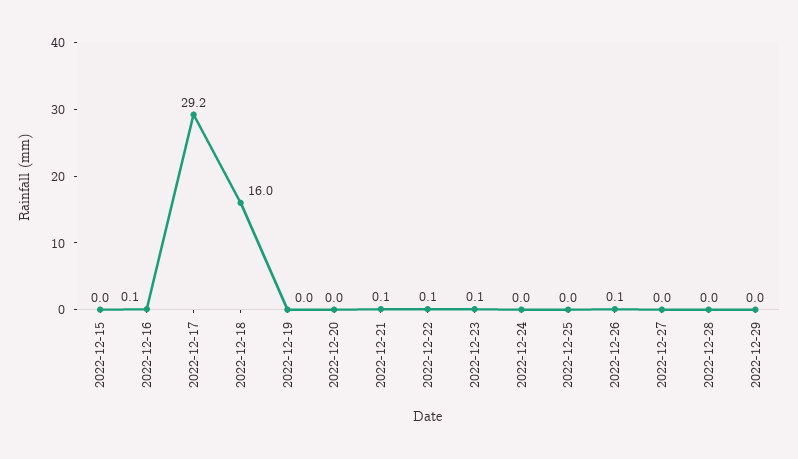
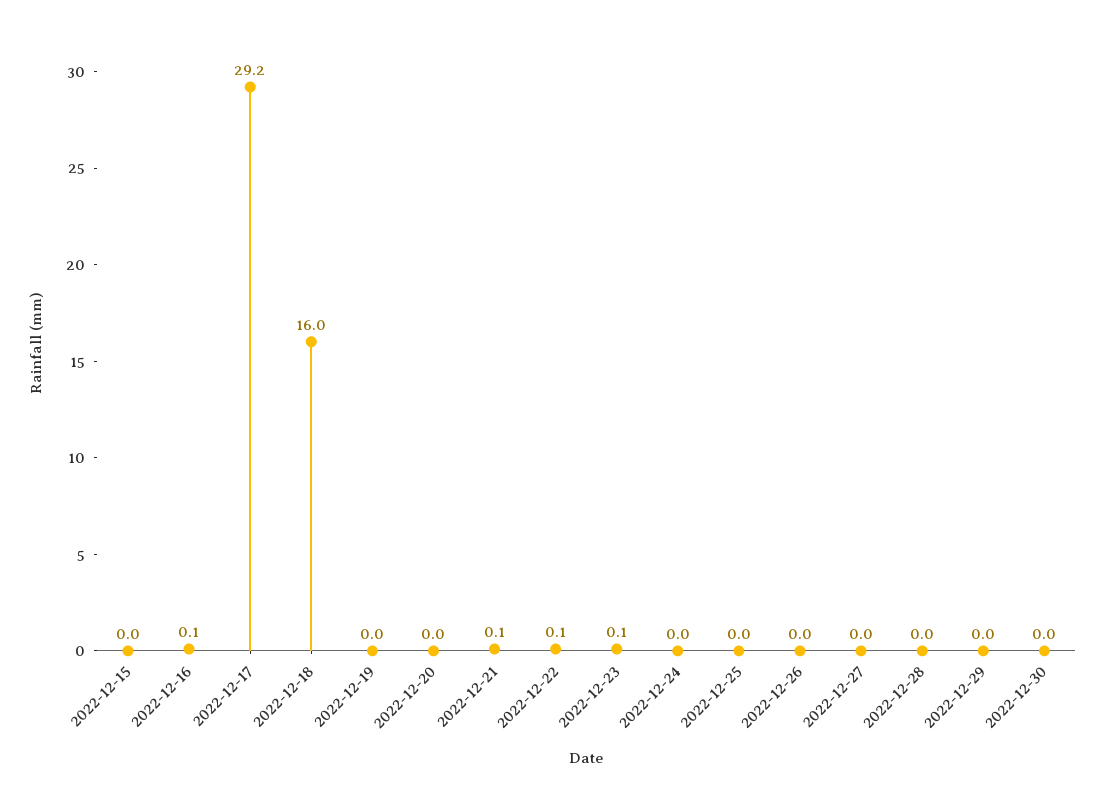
2022-12-26: 0.1 -> 0
2022-12-30: none -> 0

